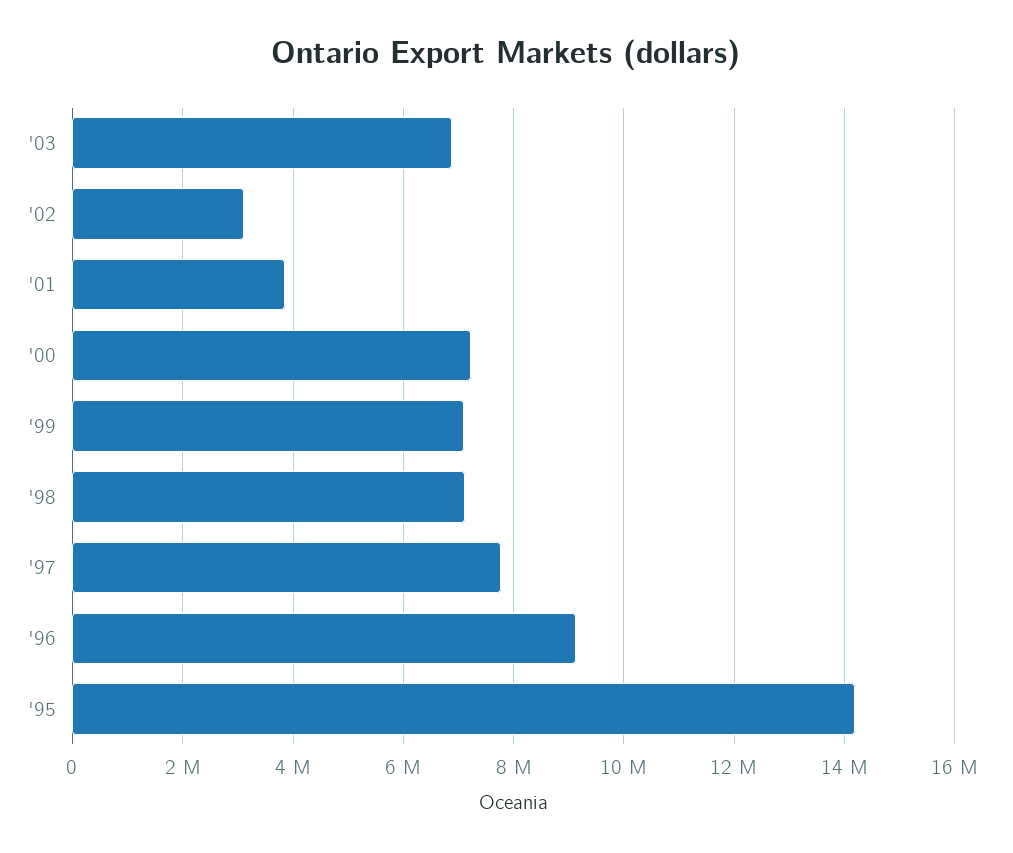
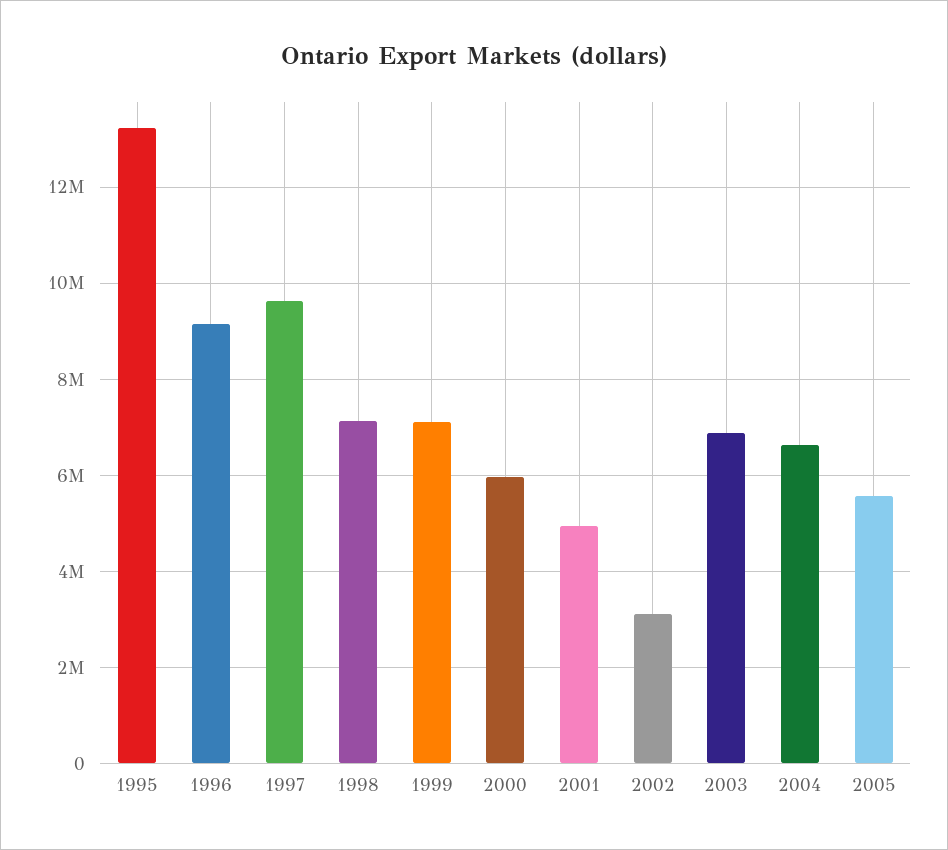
'01: 3800000 -> 5000000
'00: 7200000 -> 6000000
'97: 7800000 -> 9600000
'95: 14200000 -> 13200000
2004: none -> 6600000
2005: none -> 5600000

